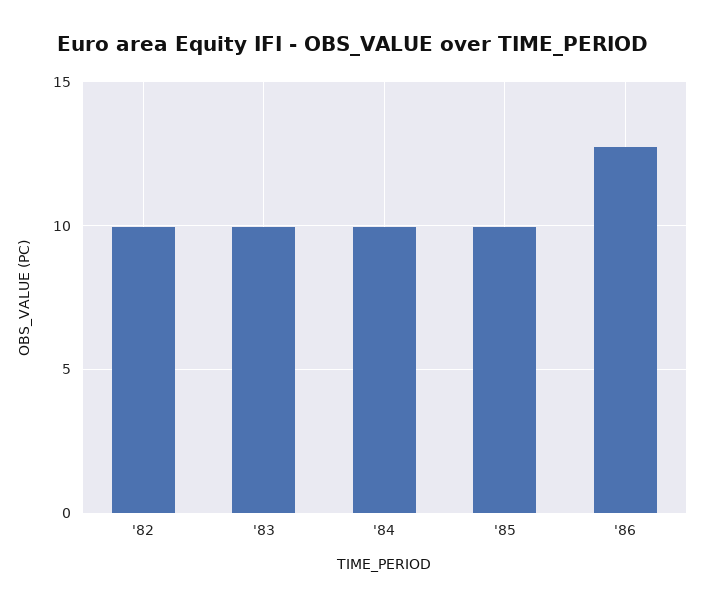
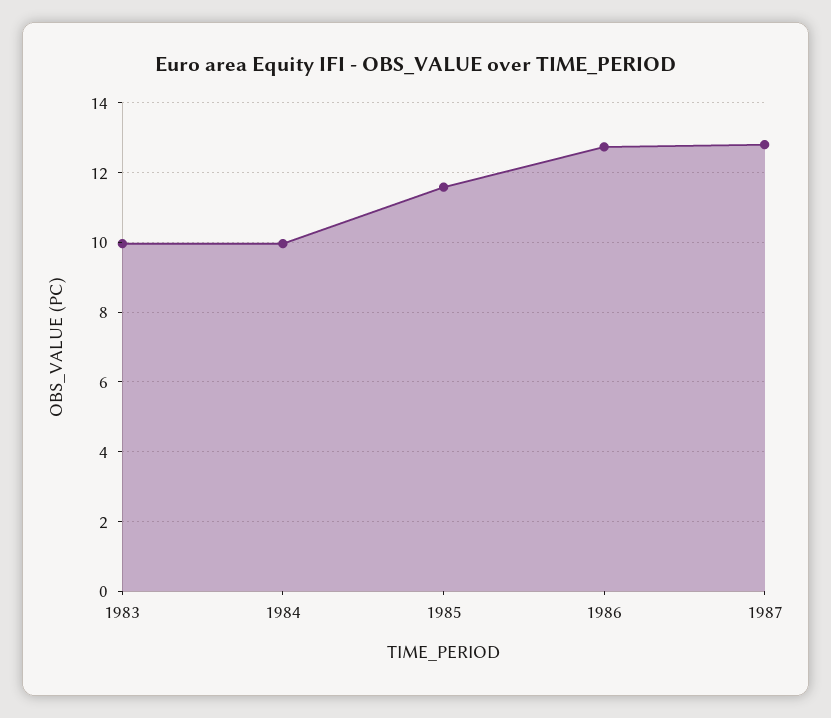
'82: 10 -> none
'85: 10 -> 11.6
1987: none -> 12.8

